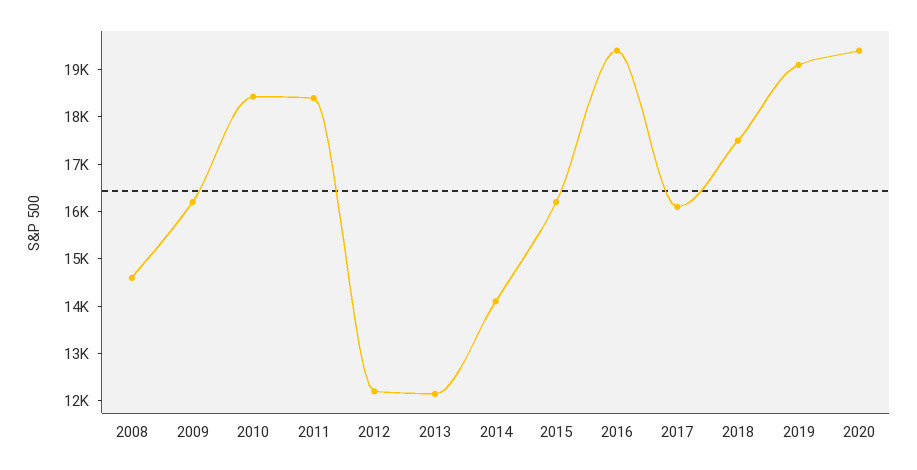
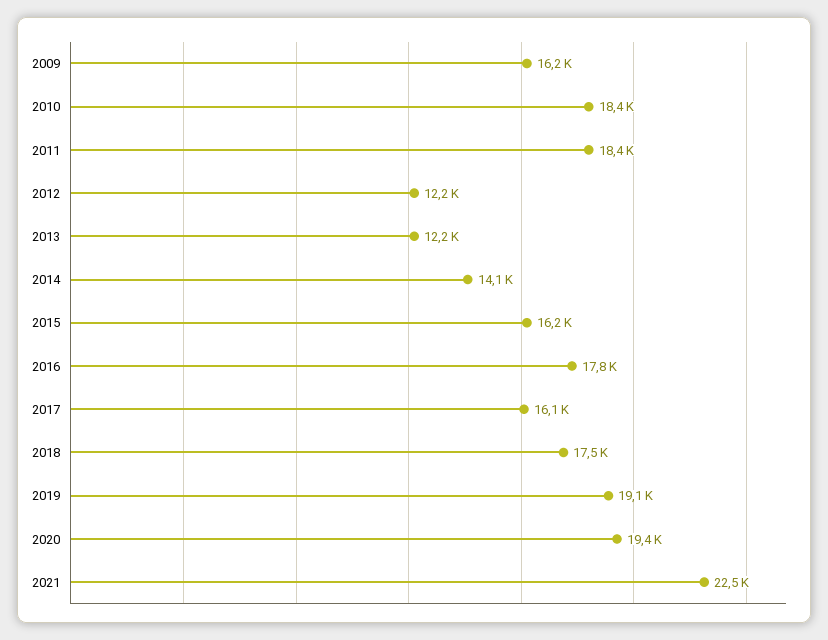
2008: 14600 -> none
2016: 19400 -> 17800
2021: none -> 22500

